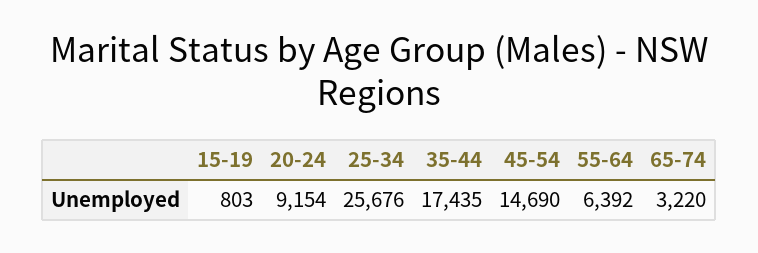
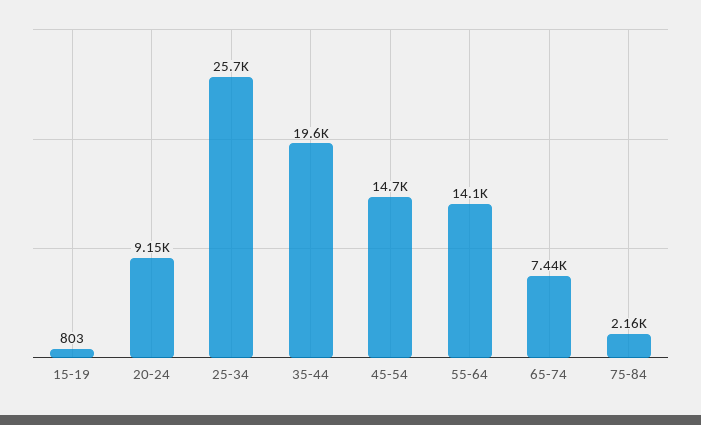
35-44: 17435 -> 19600
55-64: 6392 -> 14100
65-74: 3220 -> 7440
75-84: none -> 2160

